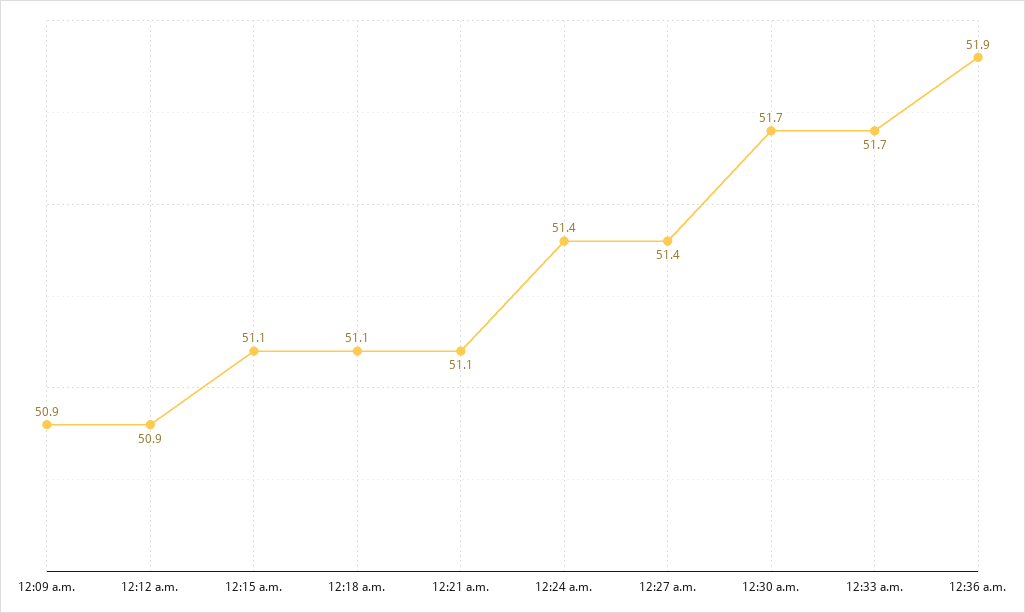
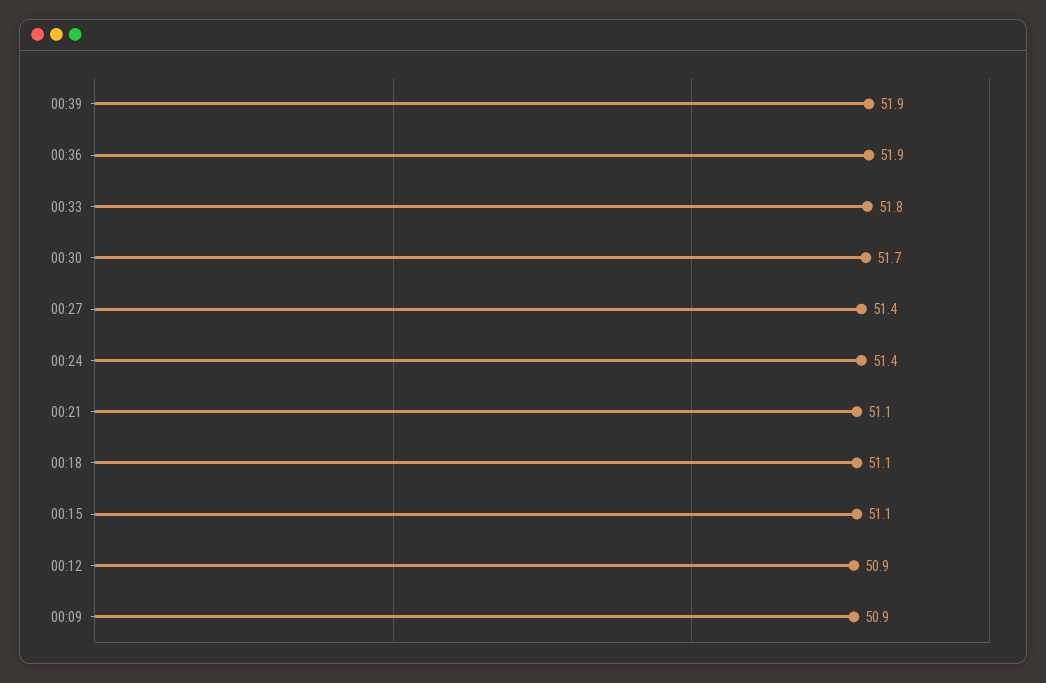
12:33 a.m.: 51.7 -> 51.8
00:39: none -> 51.9

